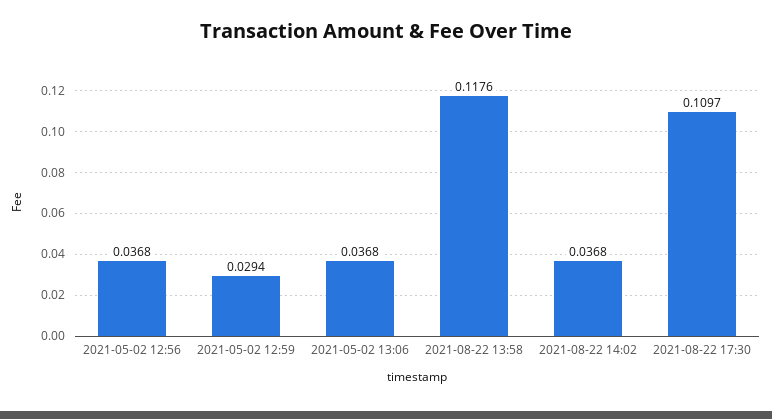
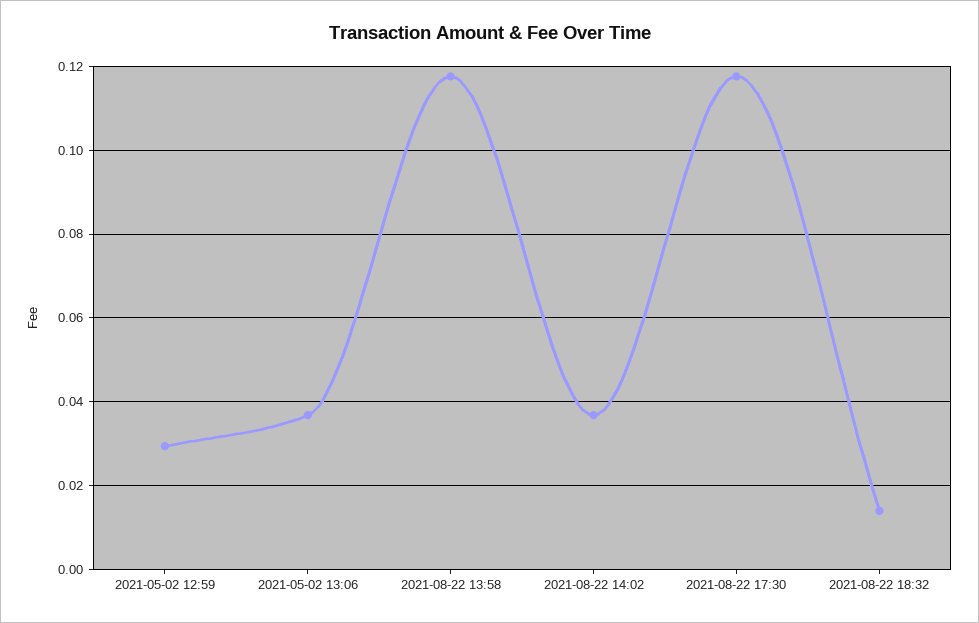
2021-05-02 12:56: 0.0368 -> none
2021-08-22 17:30: 0.1097 -> 0.118
2021-08-22 18:32: none -> 0.014

